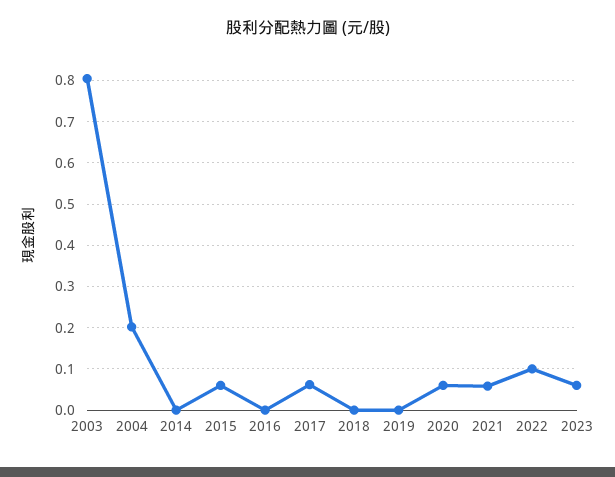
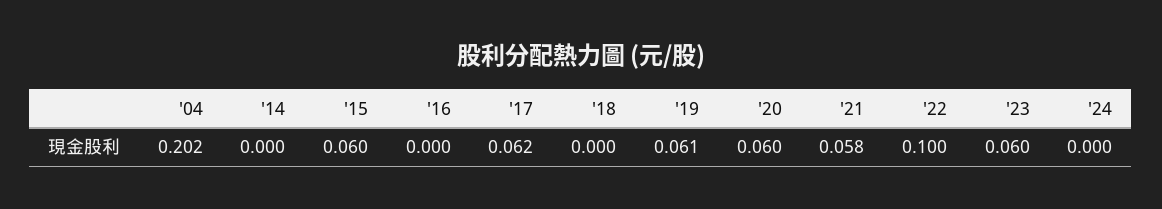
2003: 0.8 -> none
2019: 0 -> 0.061
'24: none -> 0

